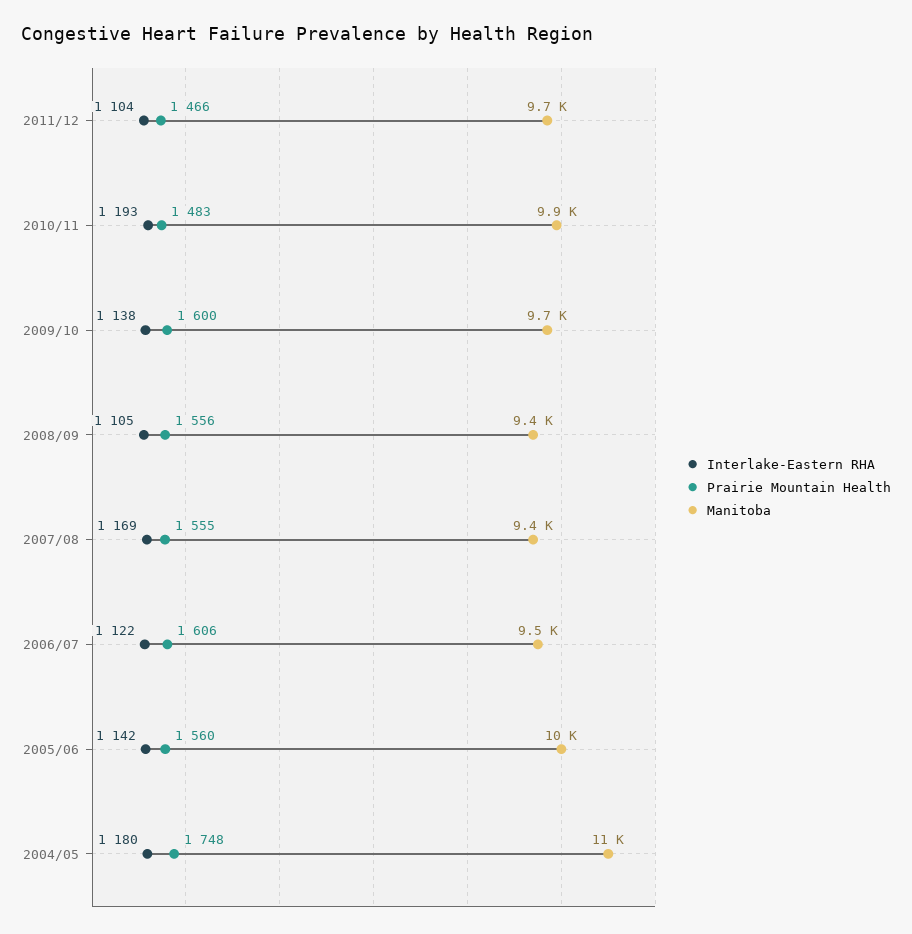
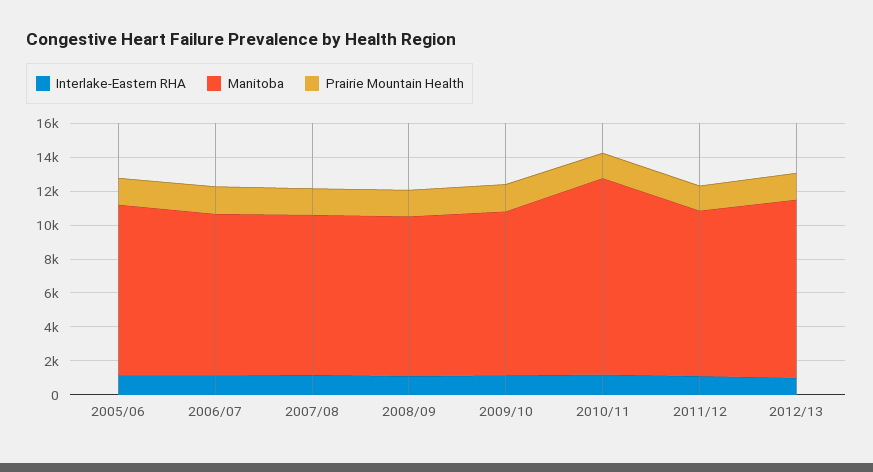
Manitoba, 2010/11: 9900 -> 11500
Interlake-Eastern RHA, 2004/05: 1180 -> none
Prairie Mountain Health, 2004/05: 1748 -> none
Manitoba, 2004/05: 11000 -> none
Interlake-Eastern RHA, 2012/13: none -> 1000
Manitoba, 2012/13: none -> 10500
Prairie Mountain Health, 2012/13: none -> 1500

